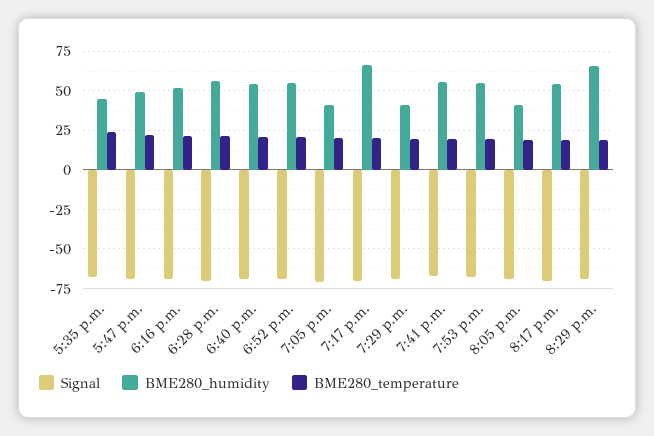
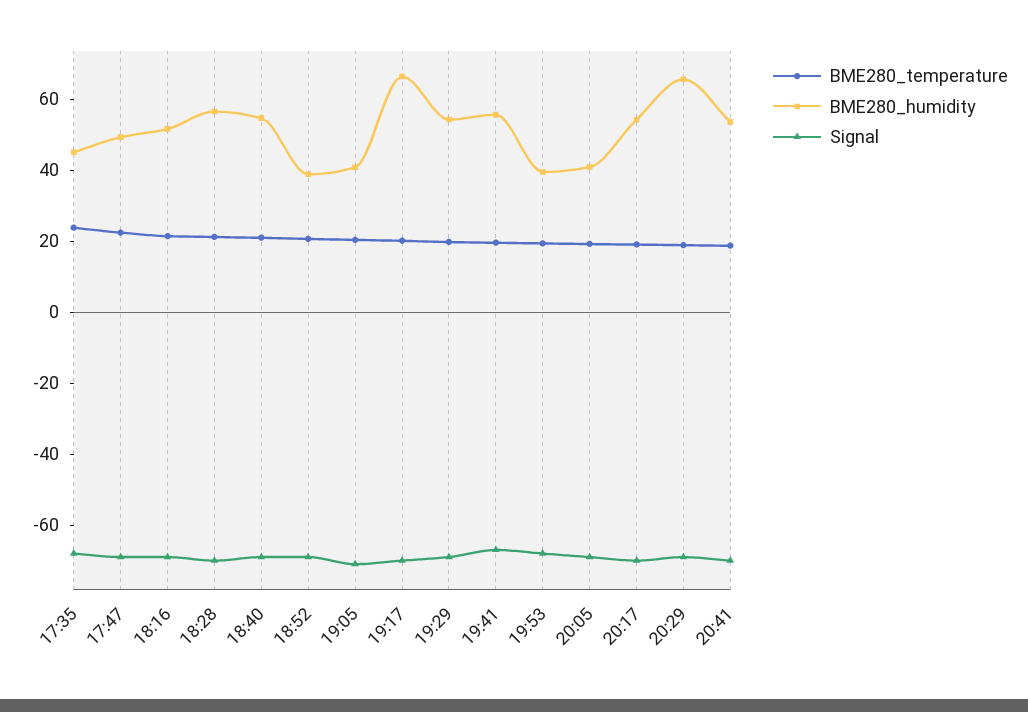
BME280_humidity, 6:52 p.m.: 55 -> 40
BME280_humidity, 7:29 p.m.: 40 -> 55
BME280_humidity, 7:53 p.m.: 55 -> 40
BME280_temperature, 20:41: none -> 20
BME280_humidity, 20:41: none -> 55
Signal, 20:41: none -> -70

